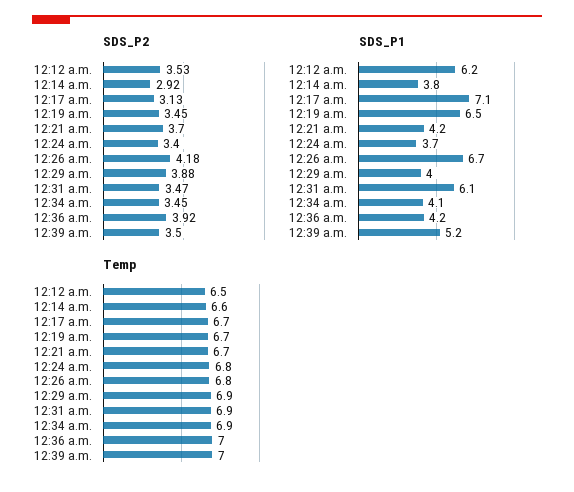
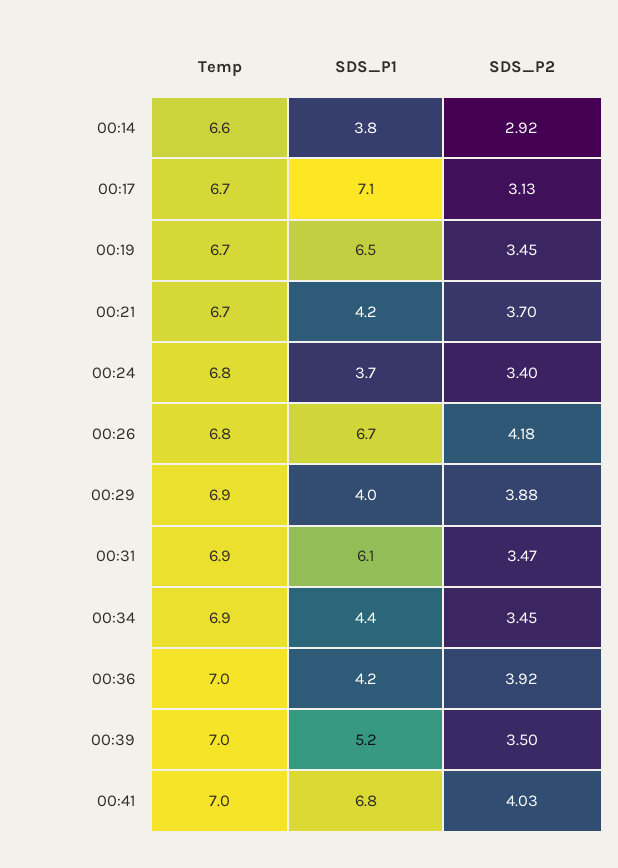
SDS_P2, 12:12 a.m.: 3.53 -> none
SDS_P1, 12:12 a.m.: 6.2 -> none
SDS_P1, 12:34 a.m.: 4.1 -> 4.4
Temp, 12:12 a.m.: 6.5 -> none
Temp, 00:41: none -> 7
SDS_P1, 00:41: none -> 6.8
SDS_P2, 00:41: none -> 4.03

